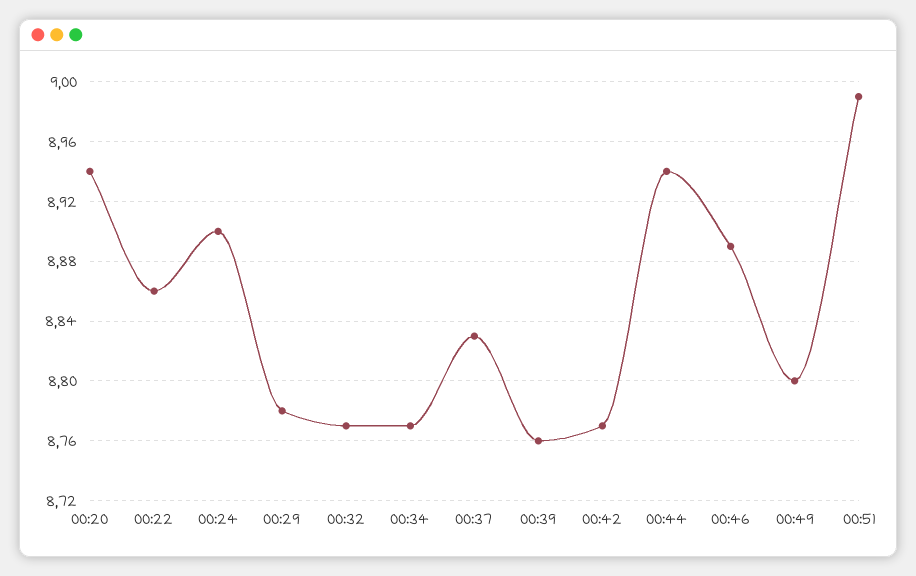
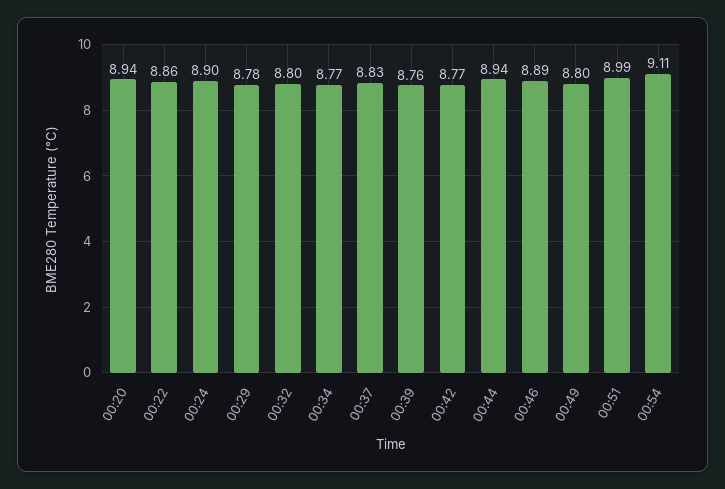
00:32: 8.77 -> 8.8
00:54: none -> 9.11

